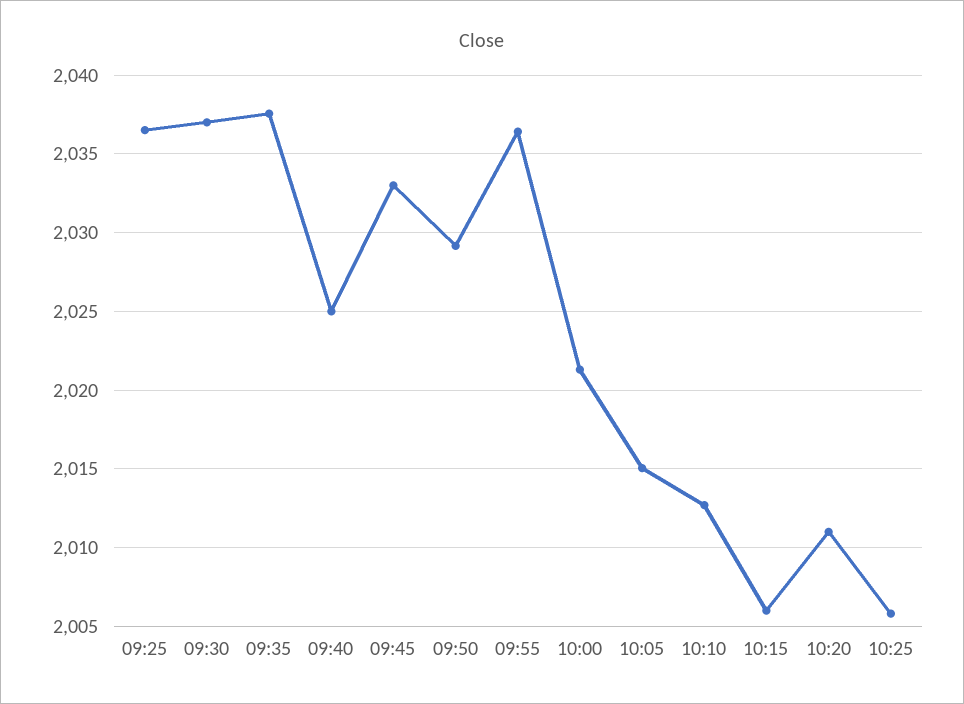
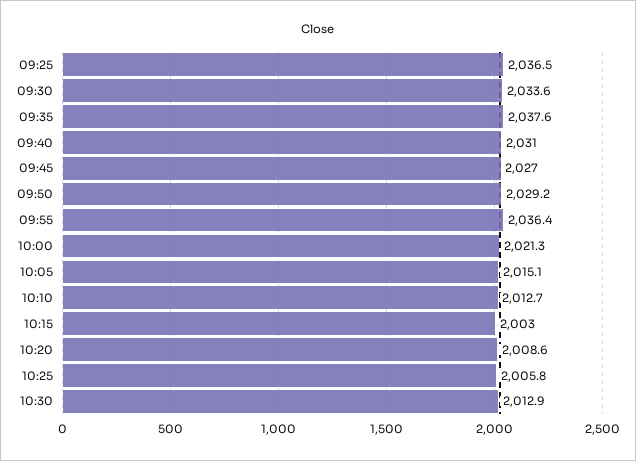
09:30: 2037 -> 2033.6
09:40: 2025 -> 2031
09:45: 2033 -> 2027
10:15: 2006 -> 2003
10:20: 2011 -> 2008.6
10:30: none -> 2012.9

